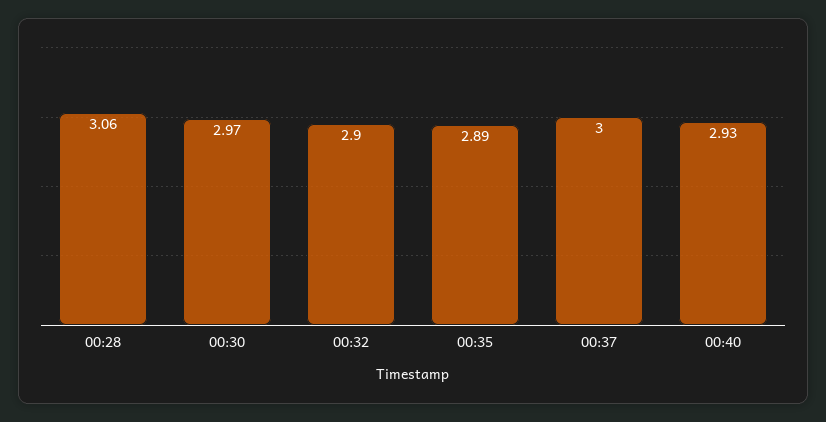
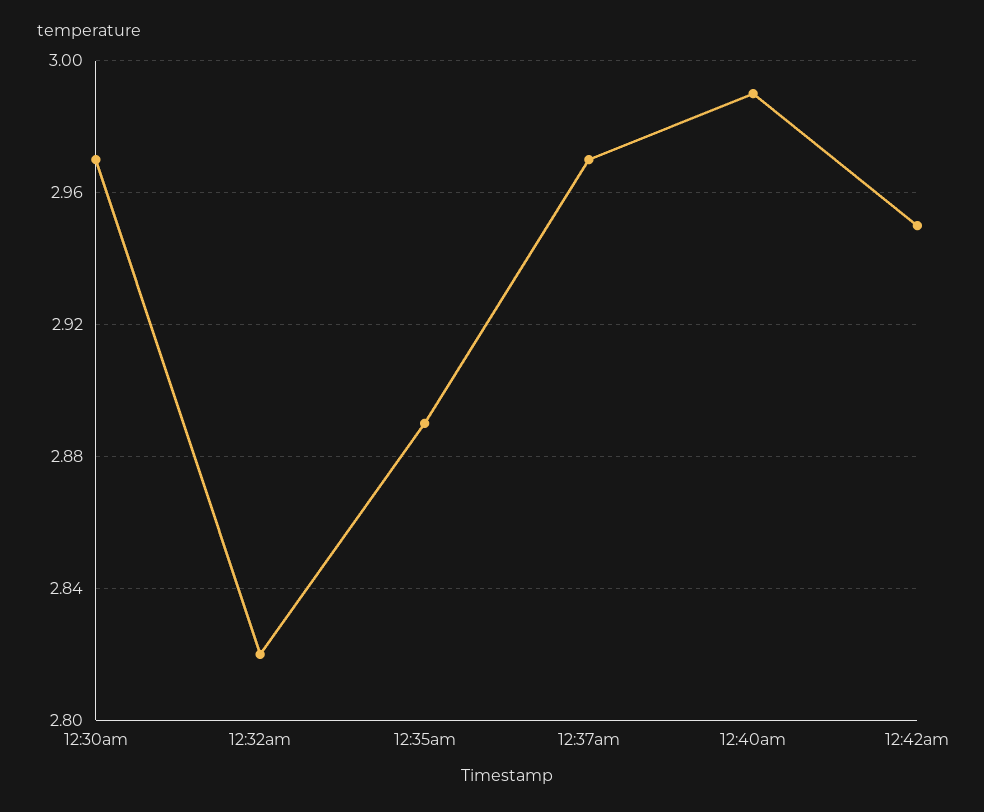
00:28: 3.06 -> none
00:32: 2.9 -> 2.82
00:37: 3 -> 2.97
00:40: 2.93 -> 2.99
12:42am: none -> 2.95

